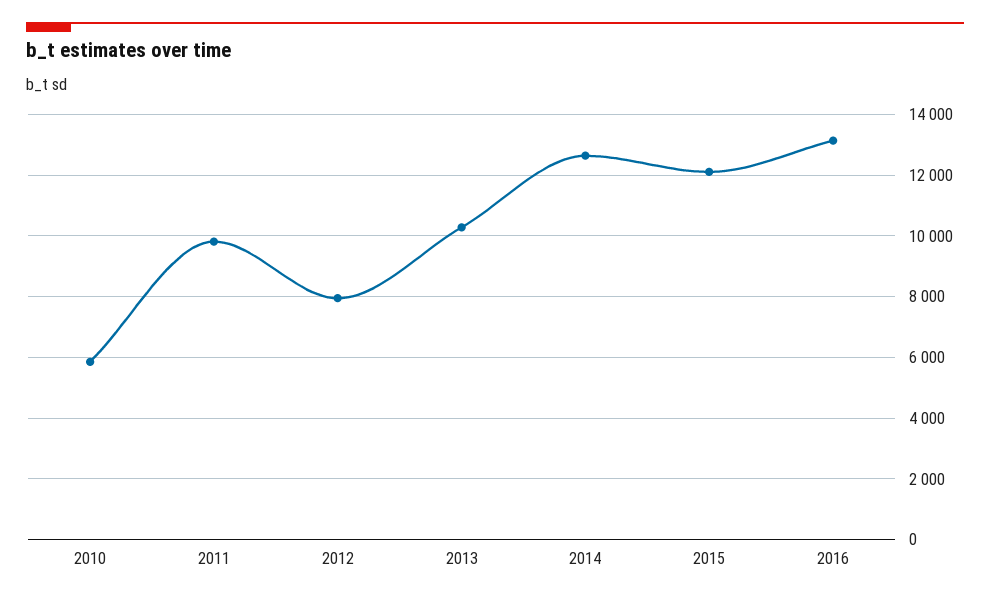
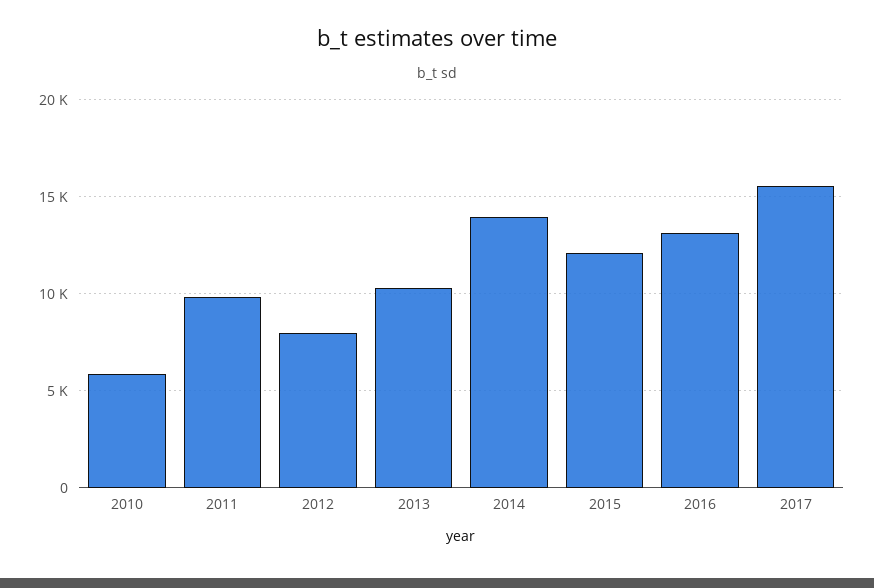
2014: 12600 -> 14000
2017: none -> 15500

